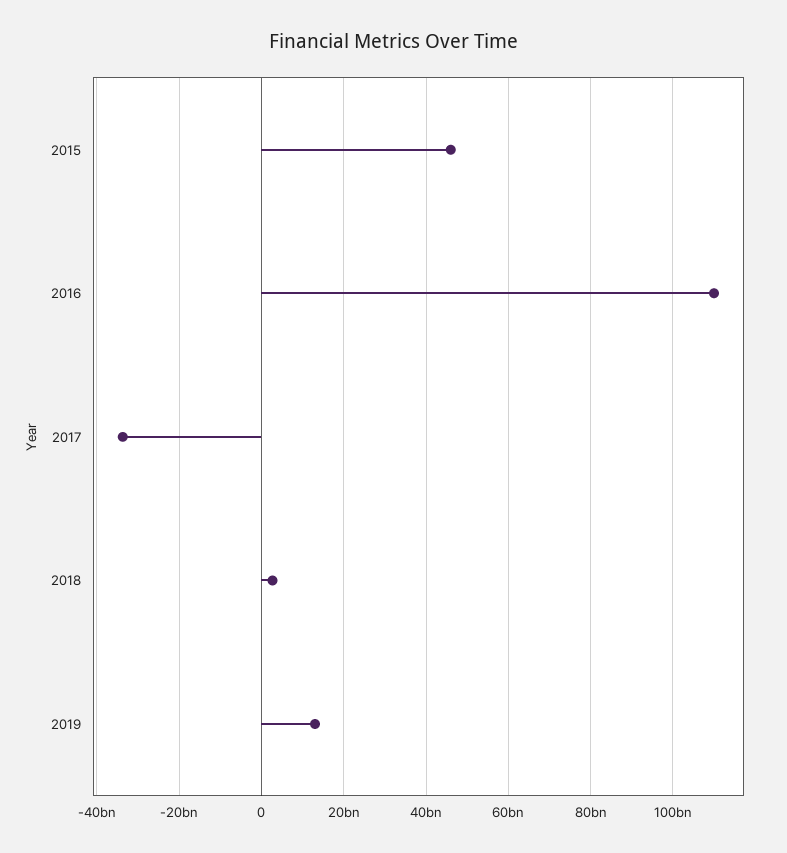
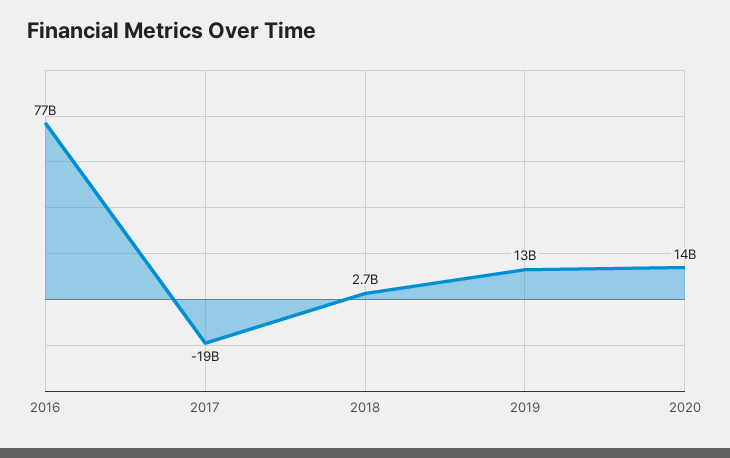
2015: 46000000000 -> none
2016: 110000000000 -> 77000000000
2017: -34000000000 -> -19000000000
2020: none -> 14000000000

